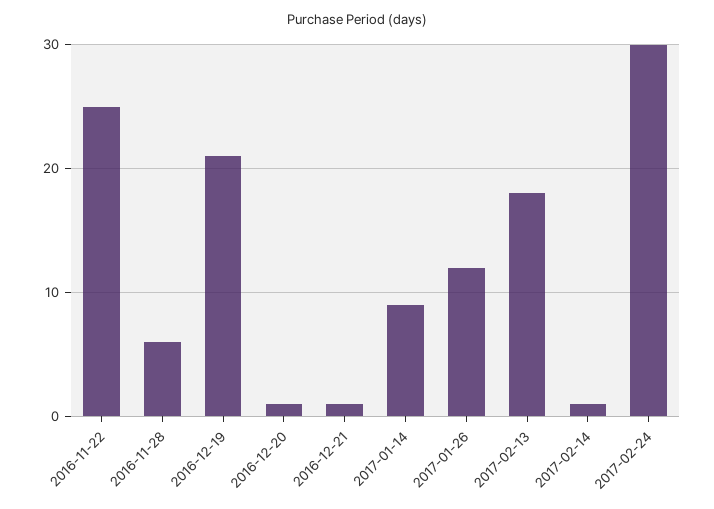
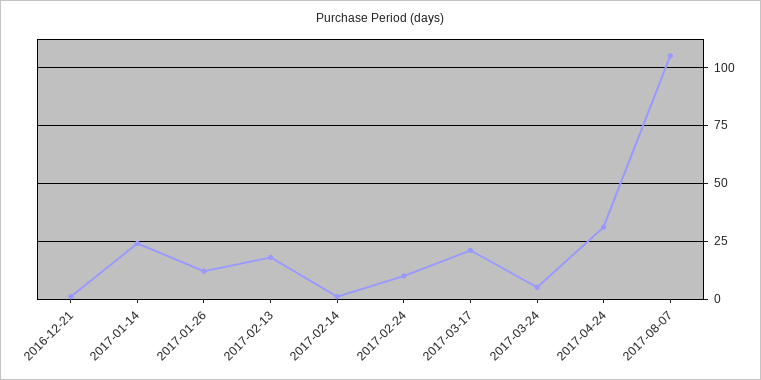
2016-11-22: 25 -> none
2016-11-28: 6 -> none
2016-12-19: 21 -> none
2016-12-20: 1 -> none
2017-01-14: 9 -> 25
2017-02-24: 30 -> 10
2017-03-17: none -> 20
2017-03-24: none -> 5
2017-04-24: none -> 30
2017-08-07: none -> 105

